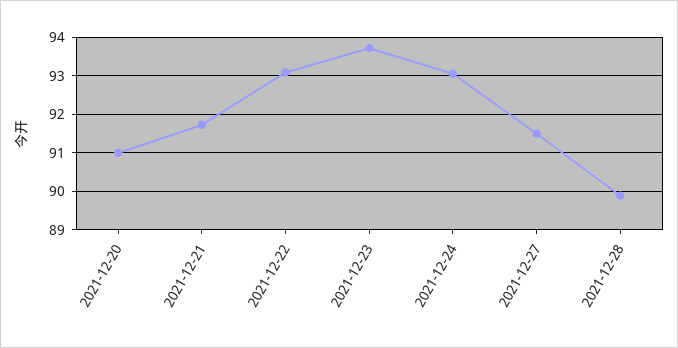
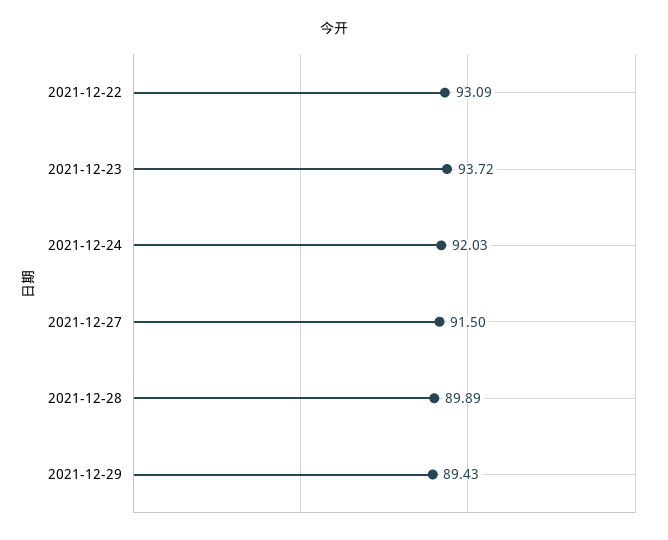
2021-12-20: 91 -> none
2021-12-21: 91.8 -> none
2021-12-24: 93 -> 92.03
2021-12-29: none -> 89.43

